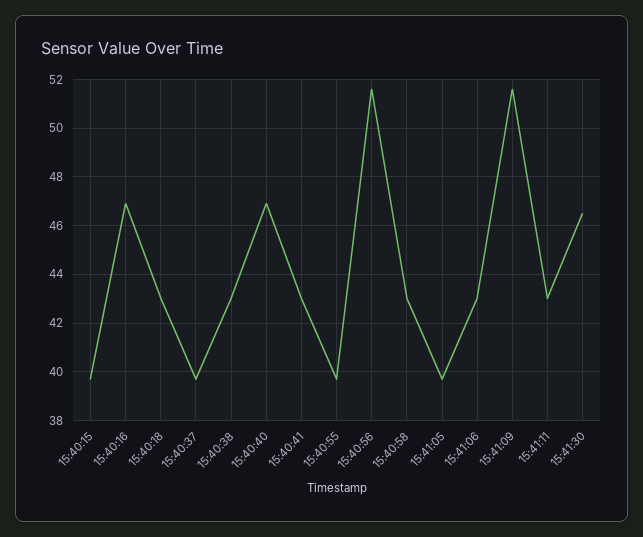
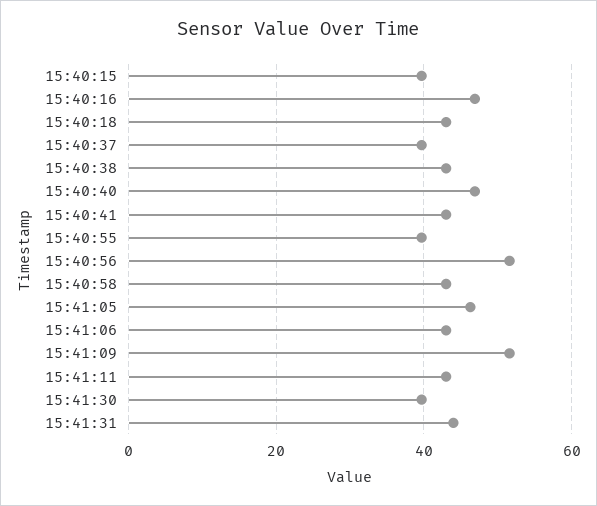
15:41:05: 39.75 -> 46
15:41:30: 46.5 -> 40
15:41:31: none -> 44

